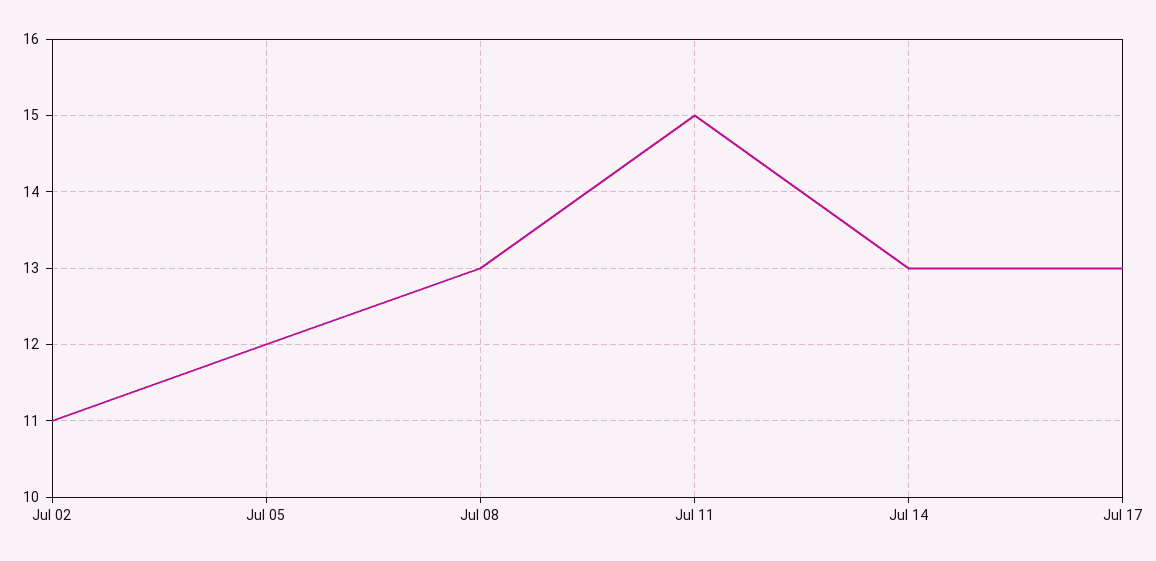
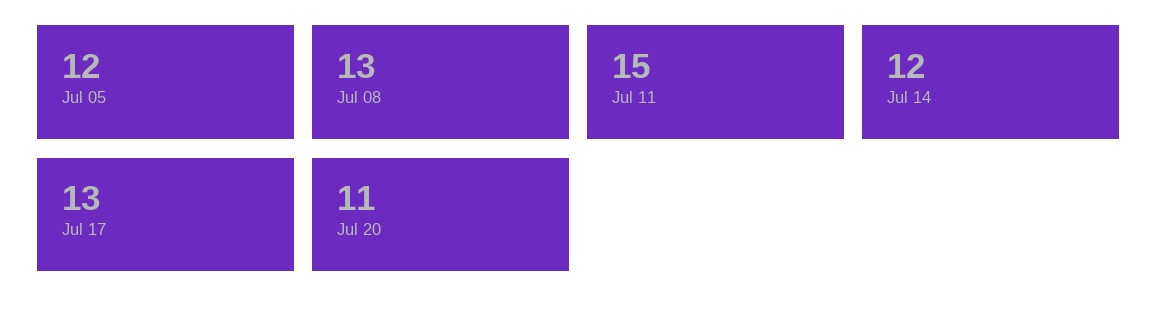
Jul 02: 11 -> none
Jul 14: 13 -> 12
Jul 20: none -> 11

